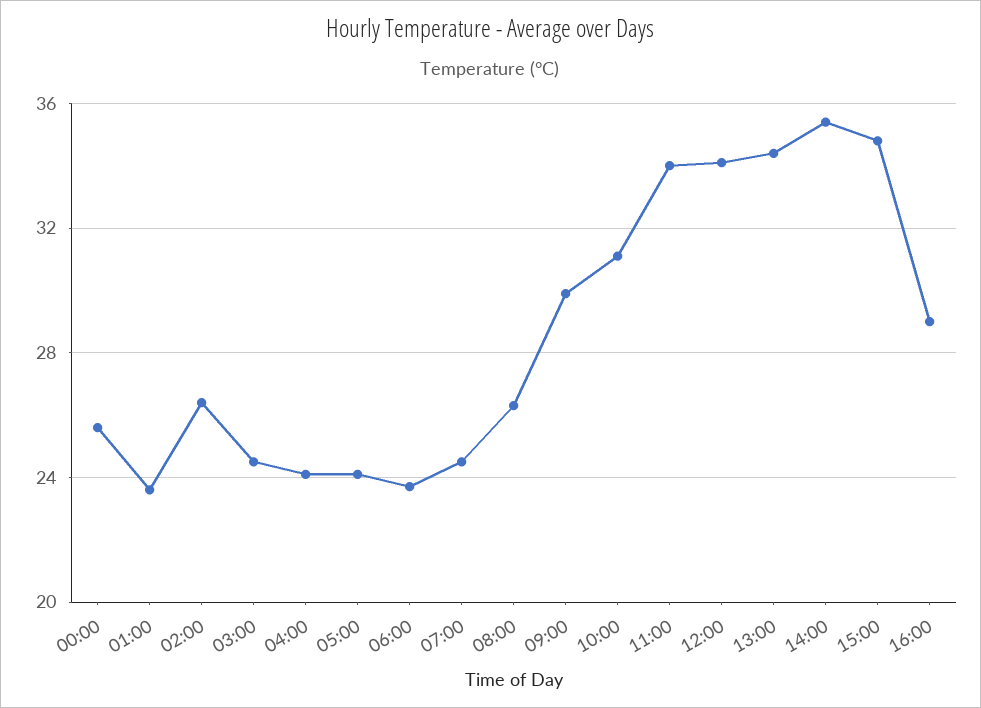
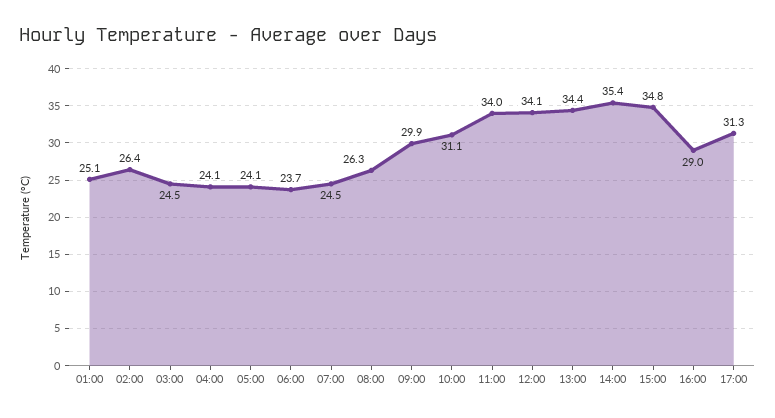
00:00: 25.5 -> none
01:00: 23.5 -> 25.1
17:00: none -> 31.3

